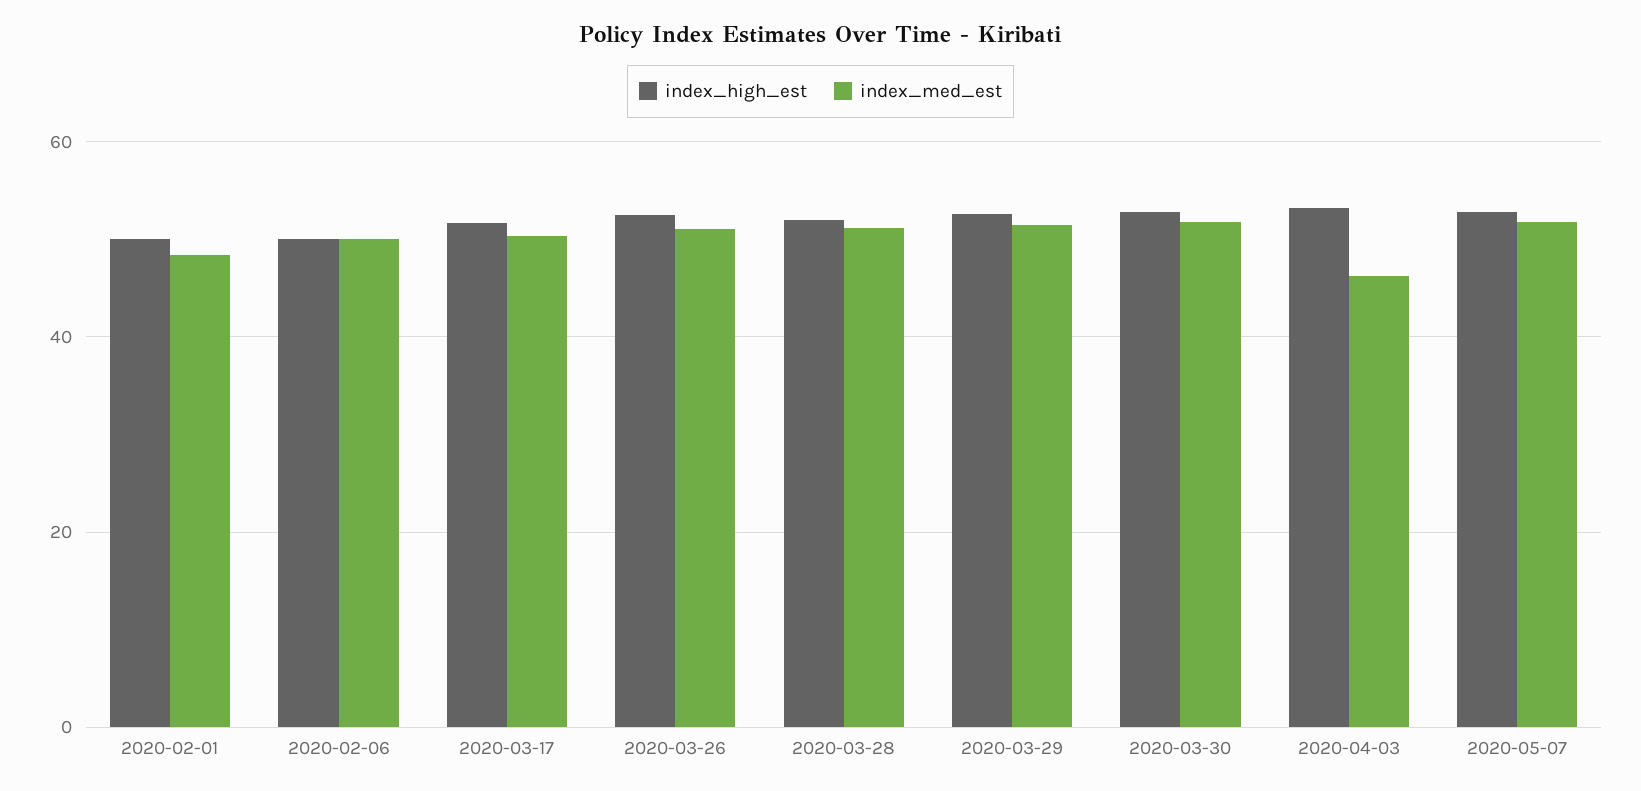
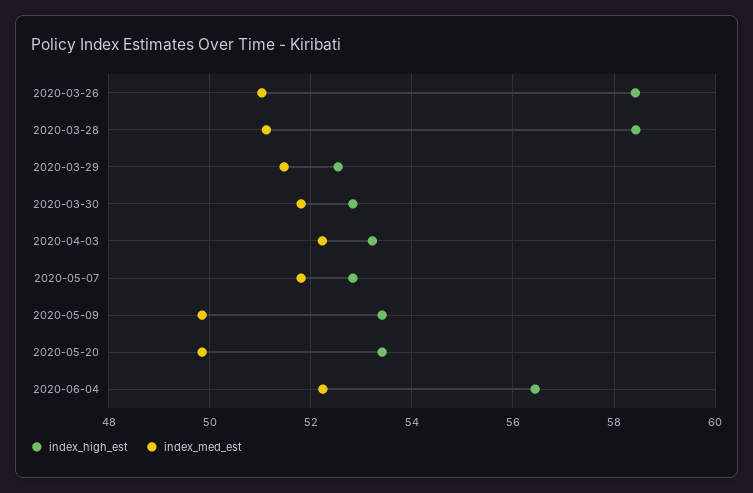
index_high_est, 2020-02-01: 50 -> none
index_med_est, 2020-02-01: 48 -> none
index_high_est, 2020-02-06: 50 -> none
index_med_est, 2020-02-06: 50 -> none
index_high_est, 2020-03-17: 52 -> none
index_med_est, 2020-03-17: 50 -> none
index_high_est, 2020-03-26: 52 -> 58.4
index_high_est, 2020-03-28: 52 -> 58.4
index_med_est, 2020-04-03: 46 -> 52.2
index_high_est, 2020-05-09: none -> 53.4
index_med_est, 2020-05-09: none -> 49.8
index_high_est, 2020-05-20: none -> 53.4
index_med_est, 2020-05-20: none -> 49.8
index_high_est, 2020-06-04: none -> 56.4
index_med_est, 2020-06-04: none -> 52.2

